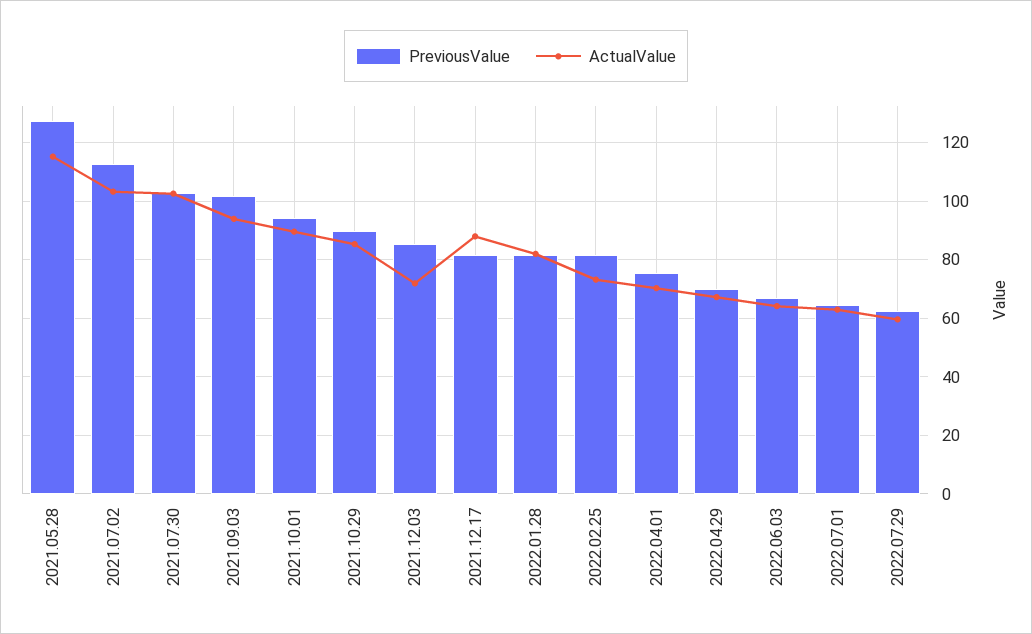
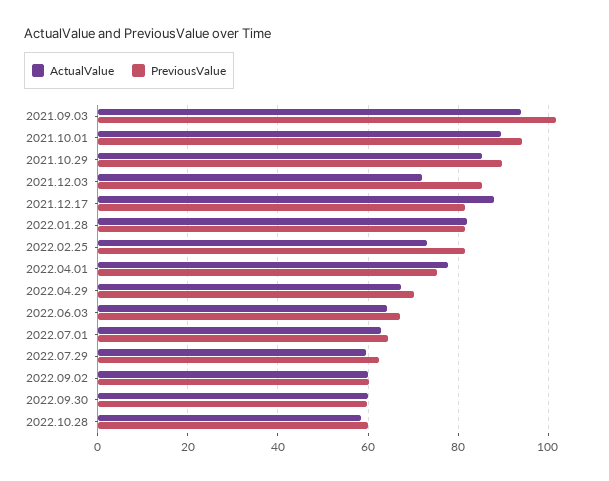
PreviousValue, 2021.05.28: 127.5 -> none
ActualValue, 2021.05.28: 115 -> none
PreviousValue, 2021.07.02: 112.5 -> none
ActualValue, 2021.07.02: 102.5 -> none
PreviousValue, 2021.07.30: 102.5 -> none
ActualValue, 2021.07.30: 102.5 -> none
ActualValue, 2022.04.01: 70 -> 78
ActualValue, 2022.09.02: none -> 60
PreviousValue, 2022.09.02: none -> 60
ActualValue, 2022.09.30: none -> 60
PreviousValue, 2022.09.30: none -> 60
ActualValue, 2022.10.28: none -> 58
PreviousValue, 2022.10.28: none -> 60

